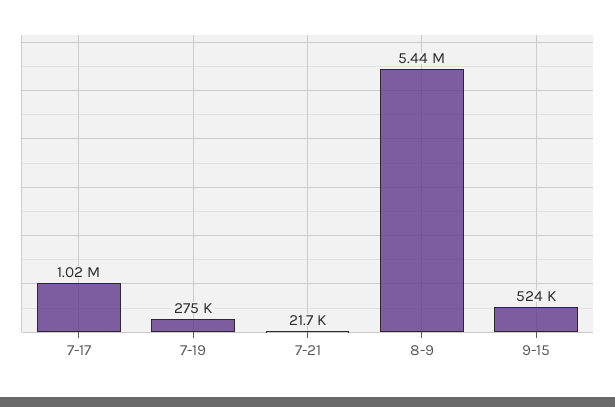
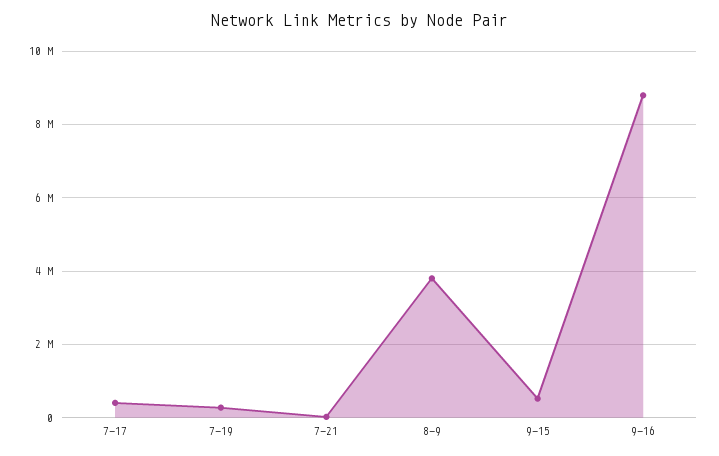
7-17: 1020000 -> 400000
8-9: 5440000 -> 3800000
9-16: none -> 8800000

